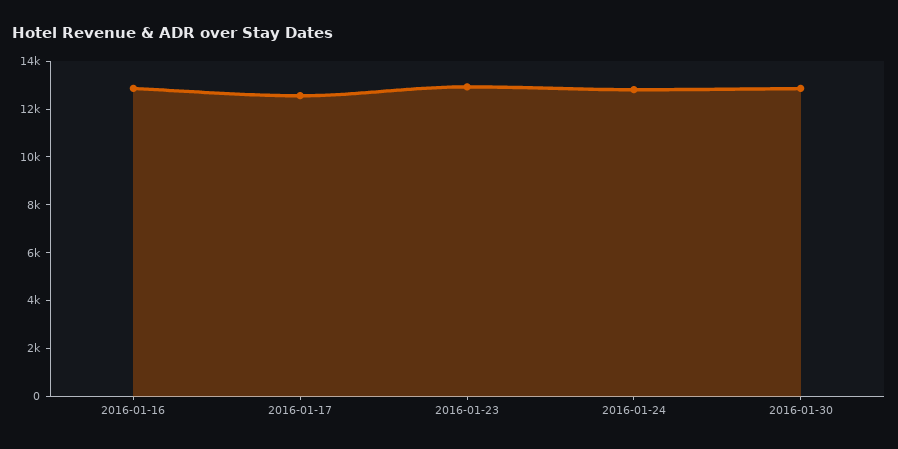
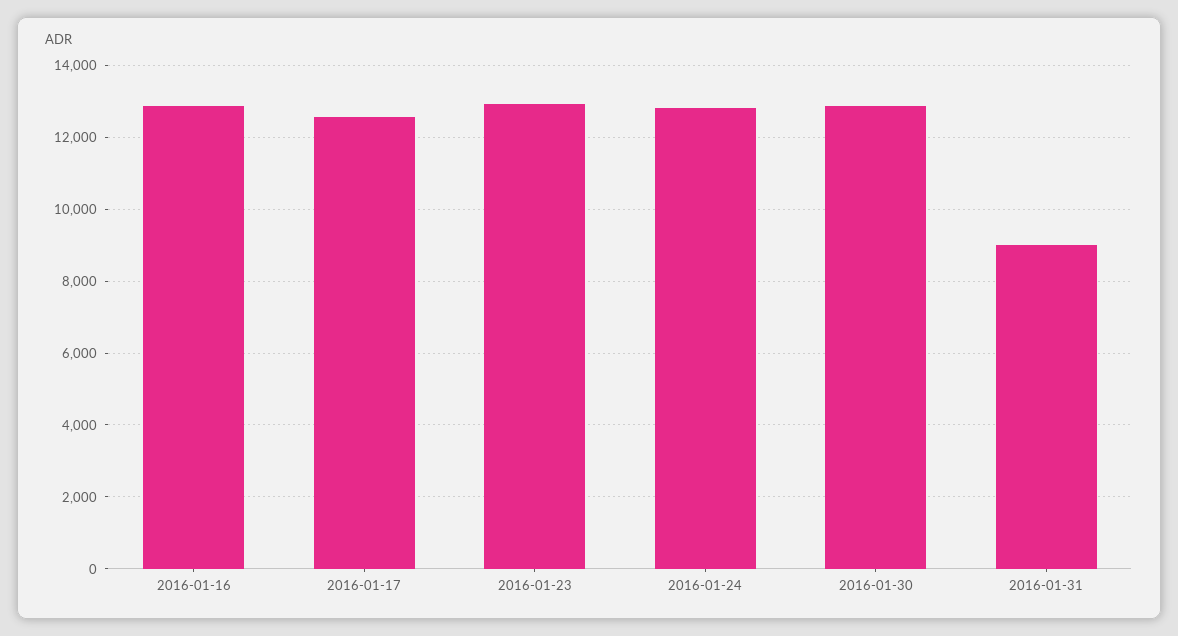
2016-01-31: none -> 9000

